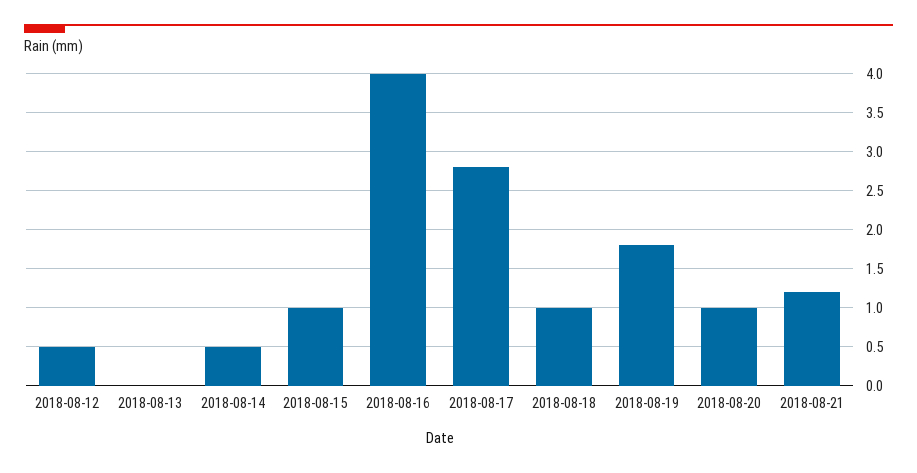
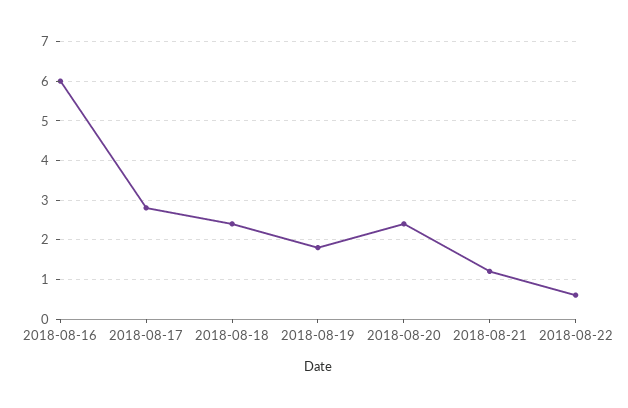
2018-08-12: 0.5 -> none
2018-08-13: 0 -> none
2018-08-14: 0.5 -> none
2018-08-15: 1 -> none
2018-08-16: 4 -> 6
2018-08-18: 1 -> 2.5
2018-08-20: 1 -> 2.5
2018-08-22: none -> 0.5

